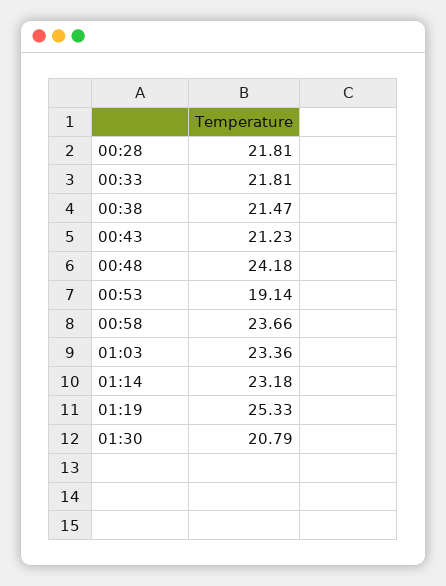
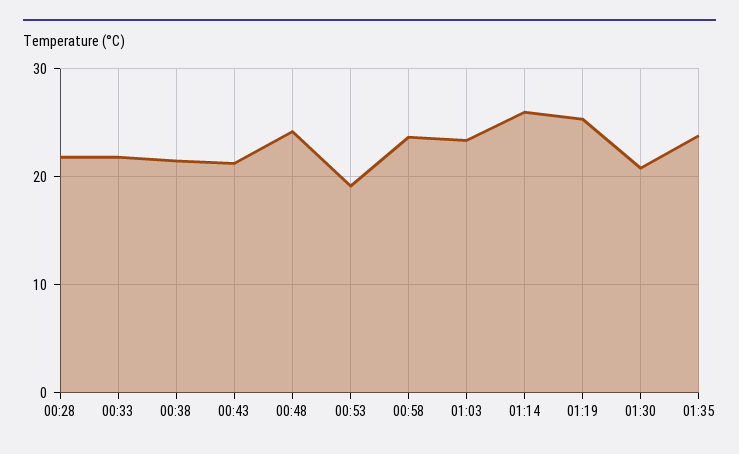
01:14: 23.18 -> 26
01:35: none -> 24

